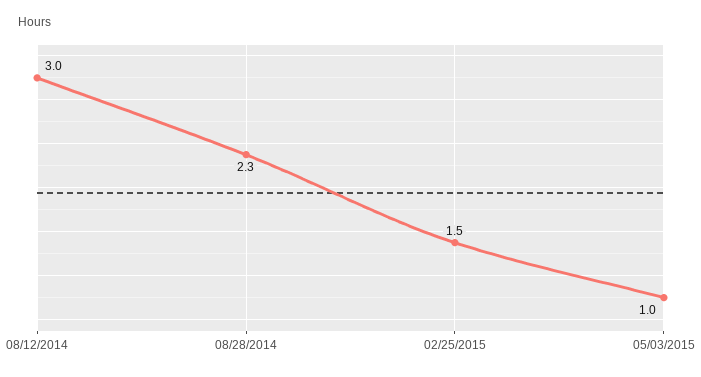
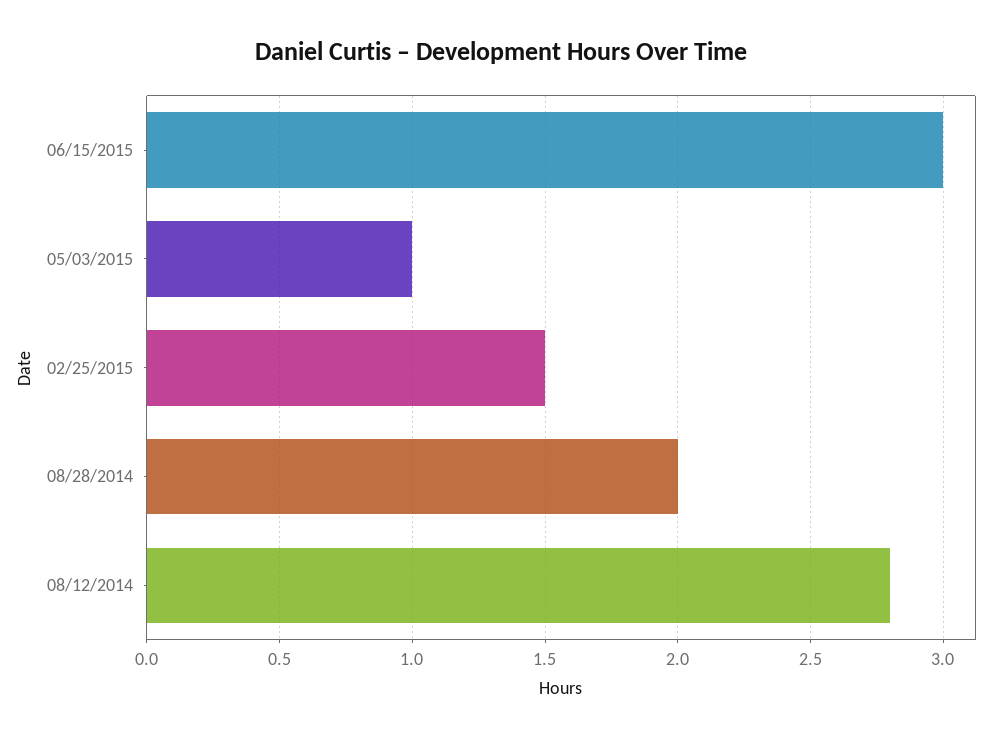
08/12/2014: 3 -> 2.8
08/28/2014: 2.3 -> 2
06/15/2015: none -> 3

